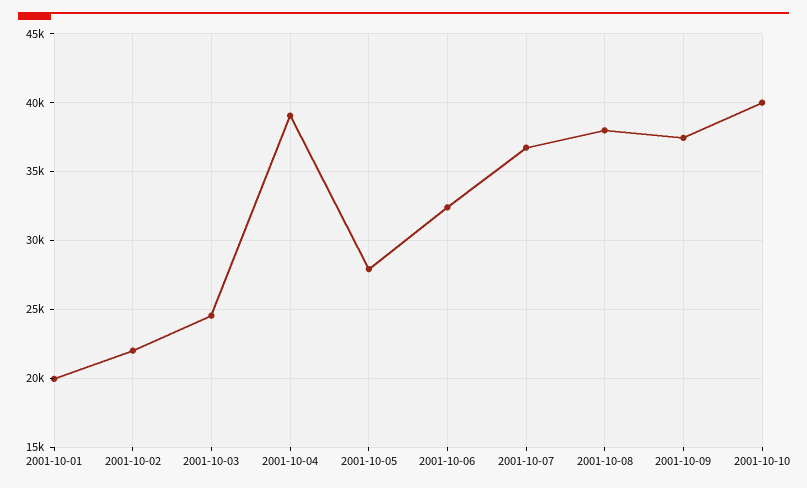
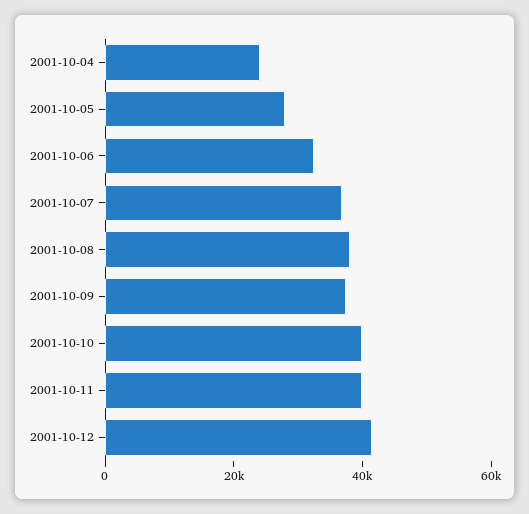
2001-10-01: 20000 -> none
2001-10-02: 22000 -> none
2001-10-03: 24500 -> none
2001-10-04: 39000 -> 25000
2001-10-11: none -> 40000
2001-10-12: none -> 40000

